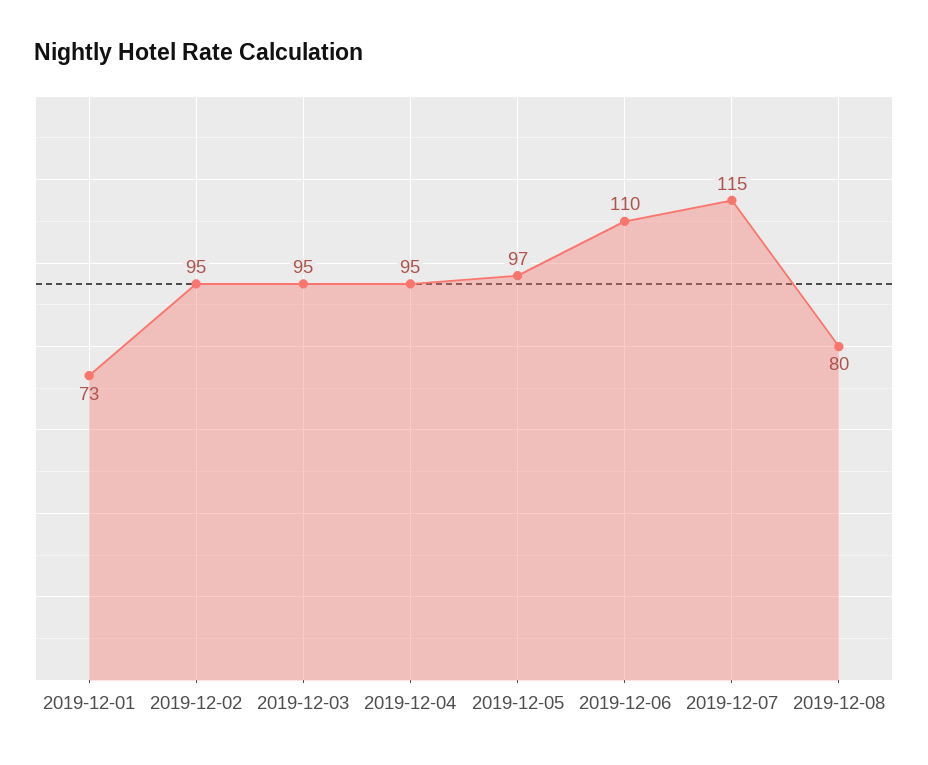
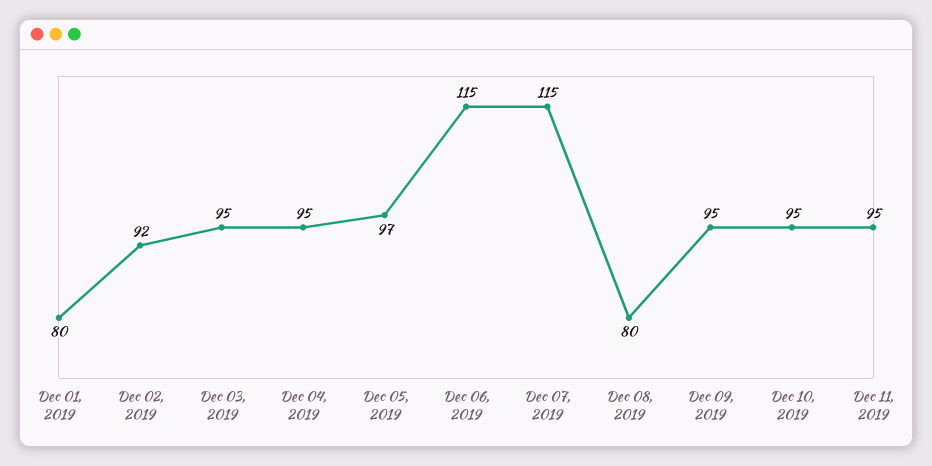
2019-12-01: 73 -> 80
2019-12-02: 95 -> 92
2019-12-06: 110 -> 115
Dec 09, 2019: none -> 95
Dec 10, 2019: none -> 95
Dec 11, 2019: none -> 95

